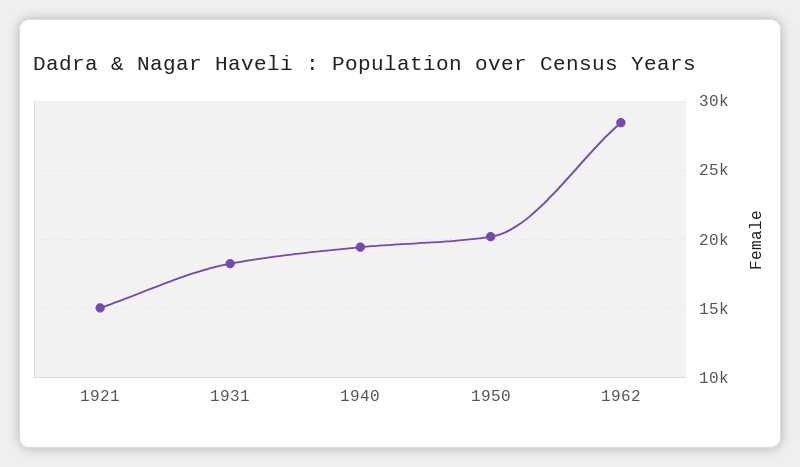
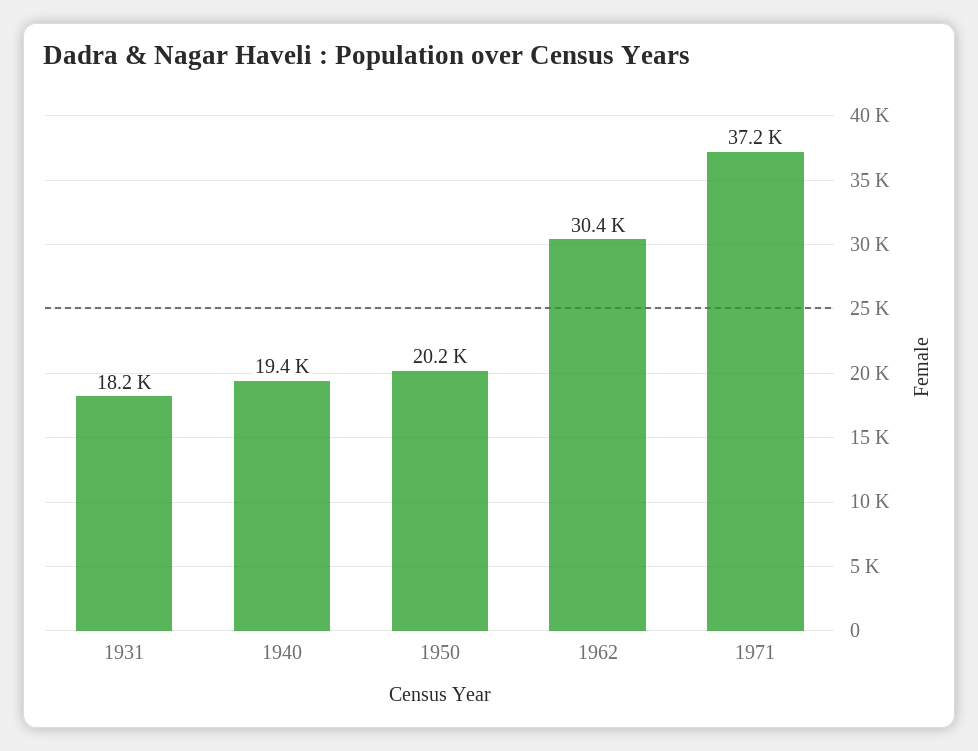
1921: 15000 -> none
1962: 28500 -> 30400
1971: none -> 37200

